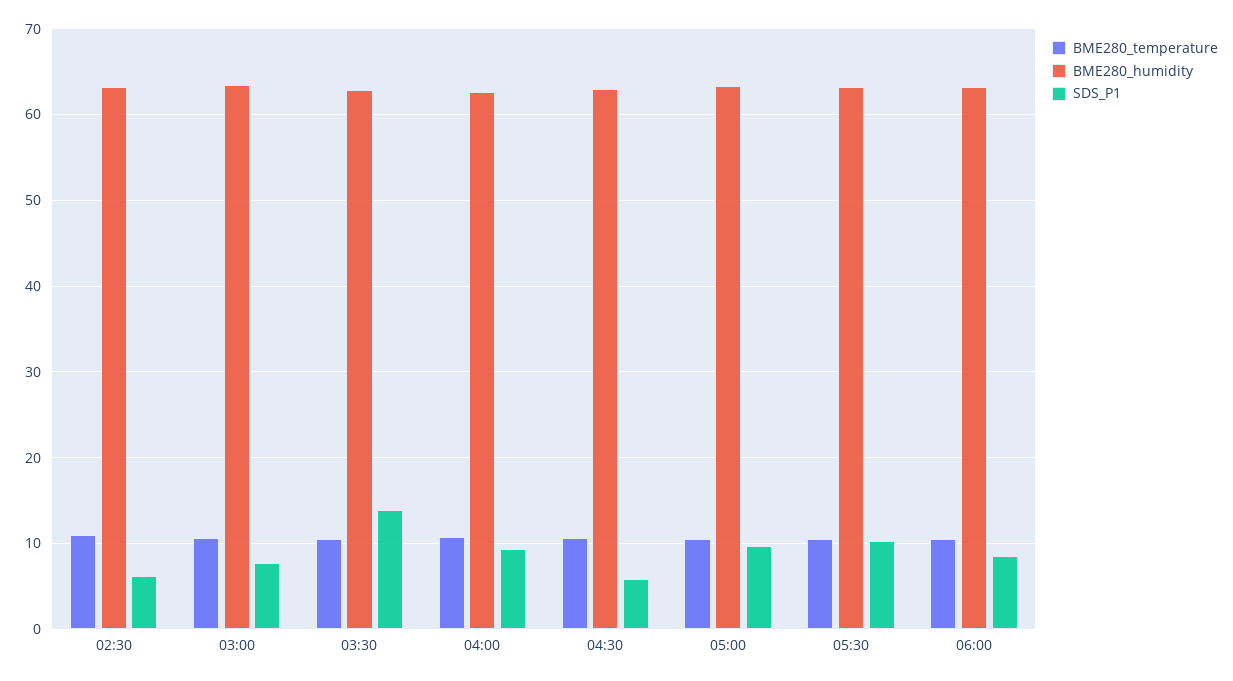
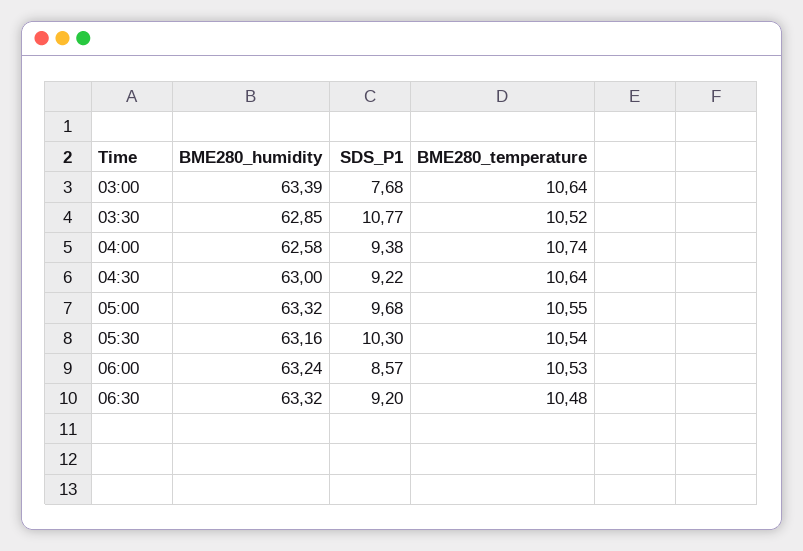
BME280_temperature, 02:30: 11 -> none
BME280_humidity, 02:30: 63 -> none
SDS_P1, 02:30: 6 -> none
SDS_P1, 03:30: 14 -> 10.77
SDS_P1, 04:30: 6 -> 9.22
BME280_humidity, 06:30: none -> 63.32
SDS_P1, 06:30: none -> 9.2
BME280_temperature, 06:30: none -> 10.48

